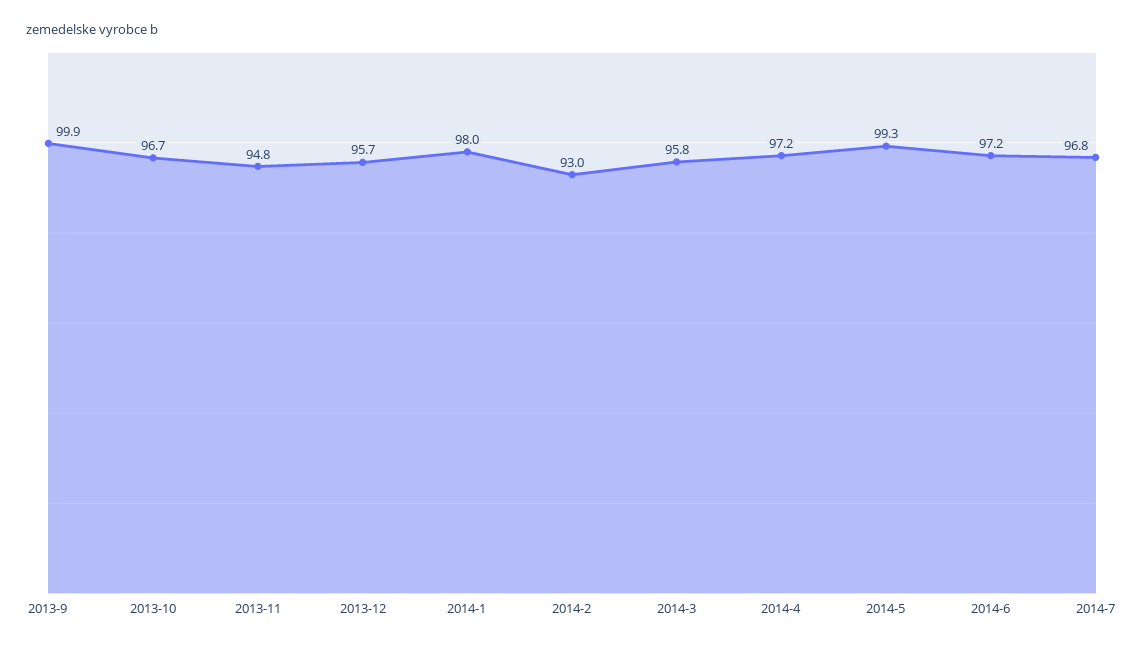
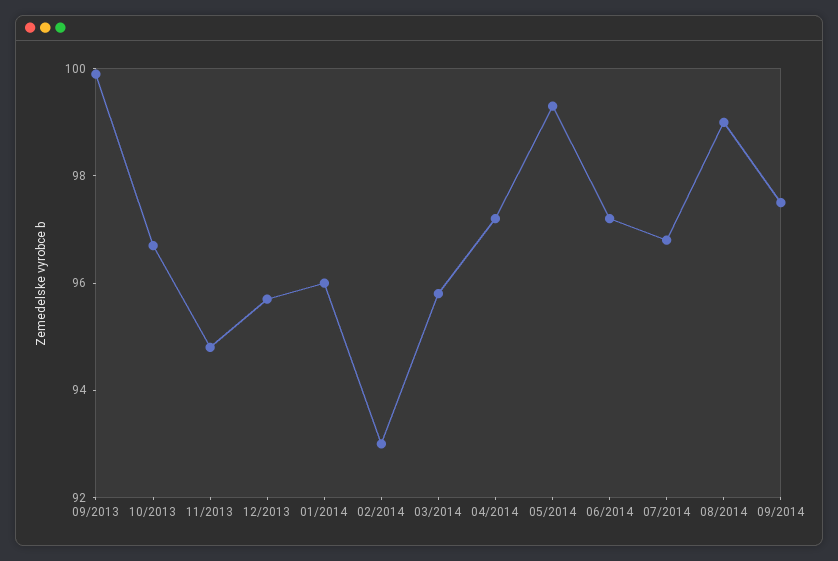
2014-1: 98 -> 96
08/2014: none -> 99
09/2014: none -> 97.5

